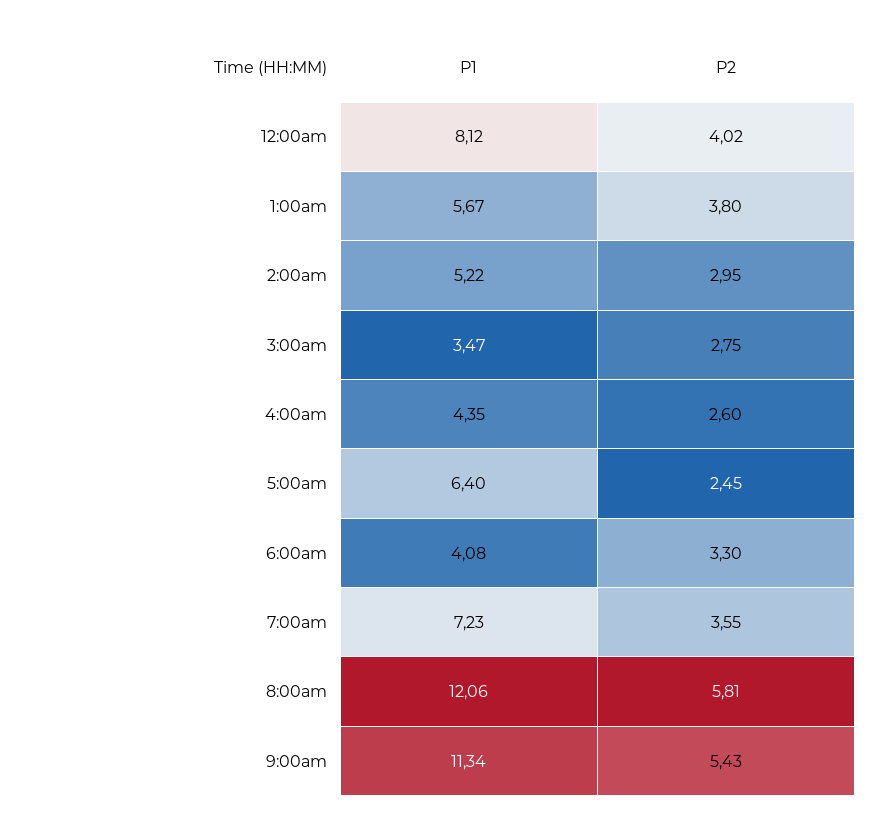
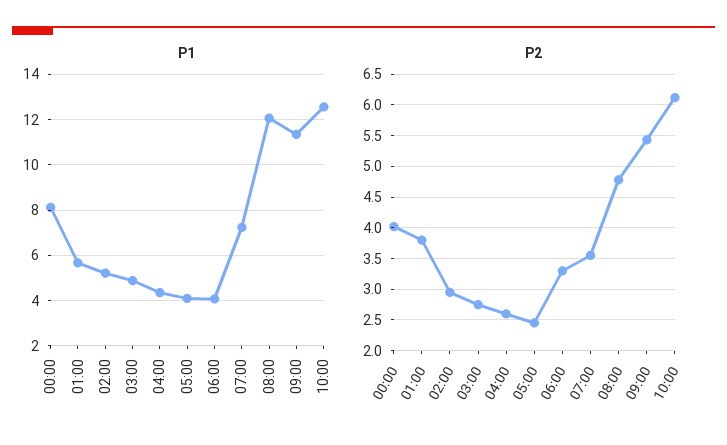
P1, 3:00am: 3.47 -> 5
P1, 5:00am: 6.4 -> 4
P2, 8:00am: 5.81 -> 4.8
P1, 10:00: none -> 12.5
P2, 10:00: none -> 6.1

